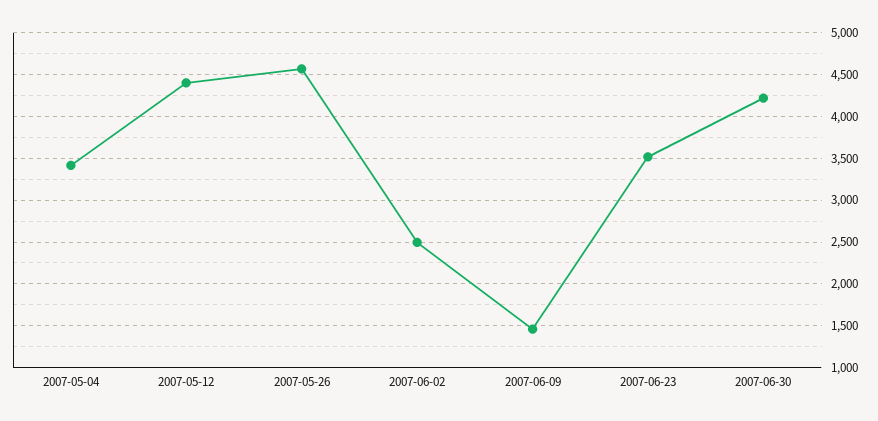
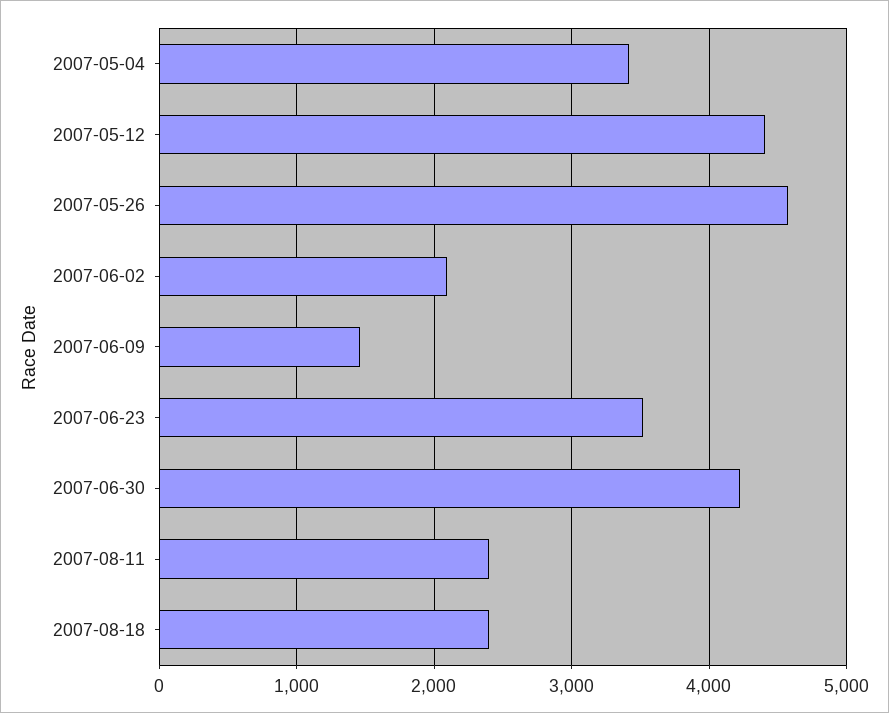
2007-06-02: 2500 -> 2100
2007-08-11: none -> 2400
2007-08-18: none -> 2400

